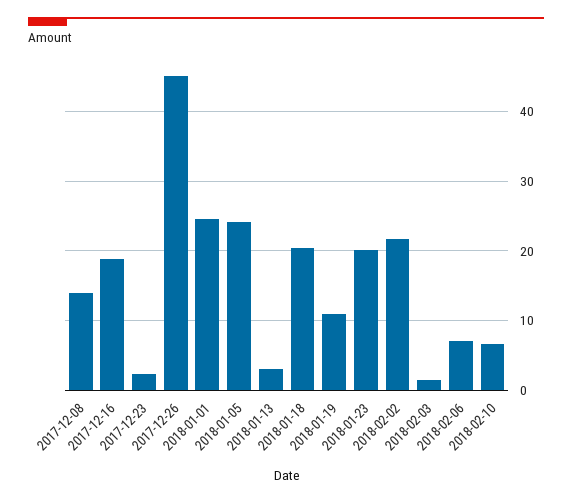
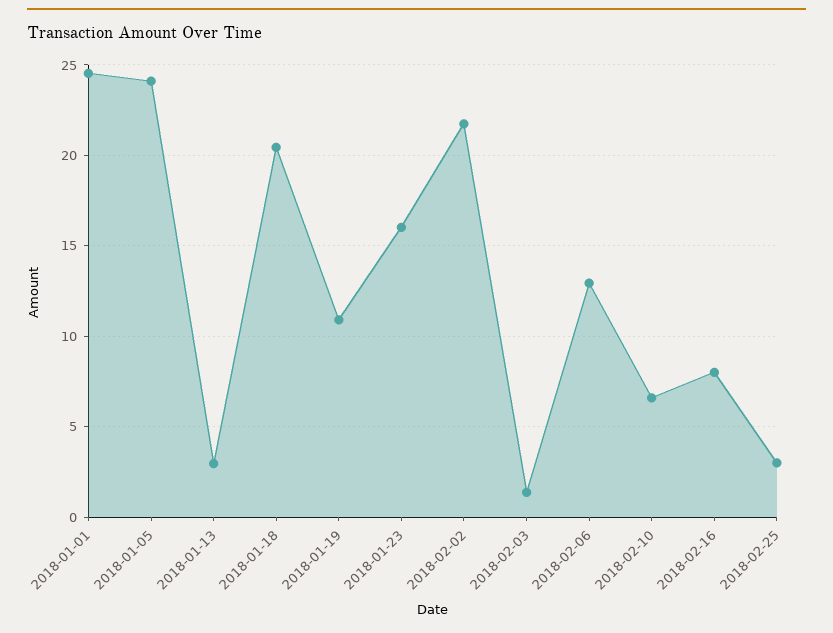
2017-12-08: 14 -> none
2017-12-16: 19 -> none
2017-12-23: 2 -> none
2017-12-26: 45 -> none
2018-01-23: 20 -> 16
2018-02-06: 7 -> 13
2018-02-16: none -> 8
2018-02-25: none -> 3

